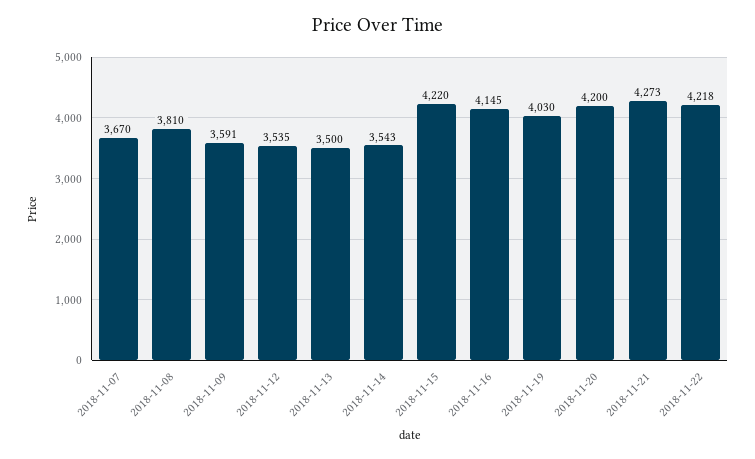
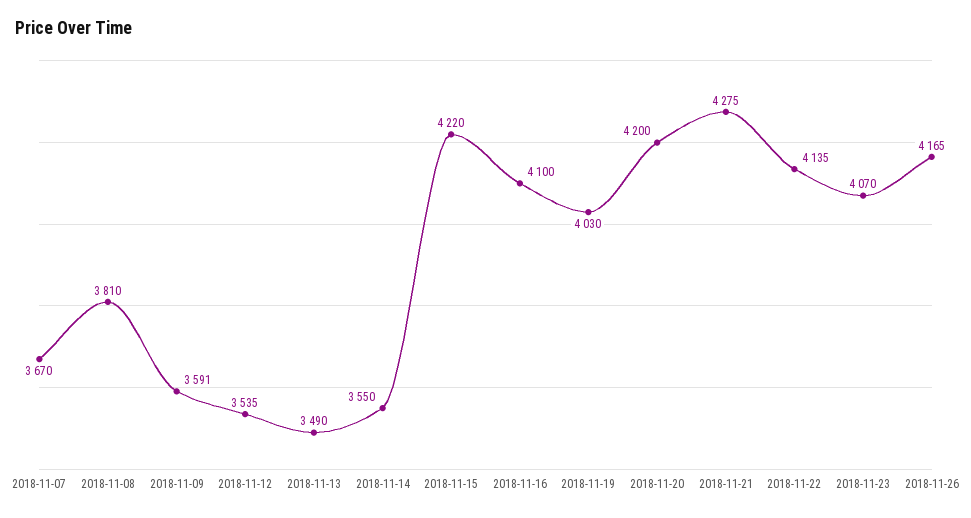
2018-11-13: 3500 -> 3490
2018-11-14: 3543 -> 3550
2018-11-16: 4145 -> 4100
2018-11-21: 4273 -> 4275
2018-11-22: 4218 -> 4135
2018-11-23: none -> 4070
2018-11-26: none -> 4165

